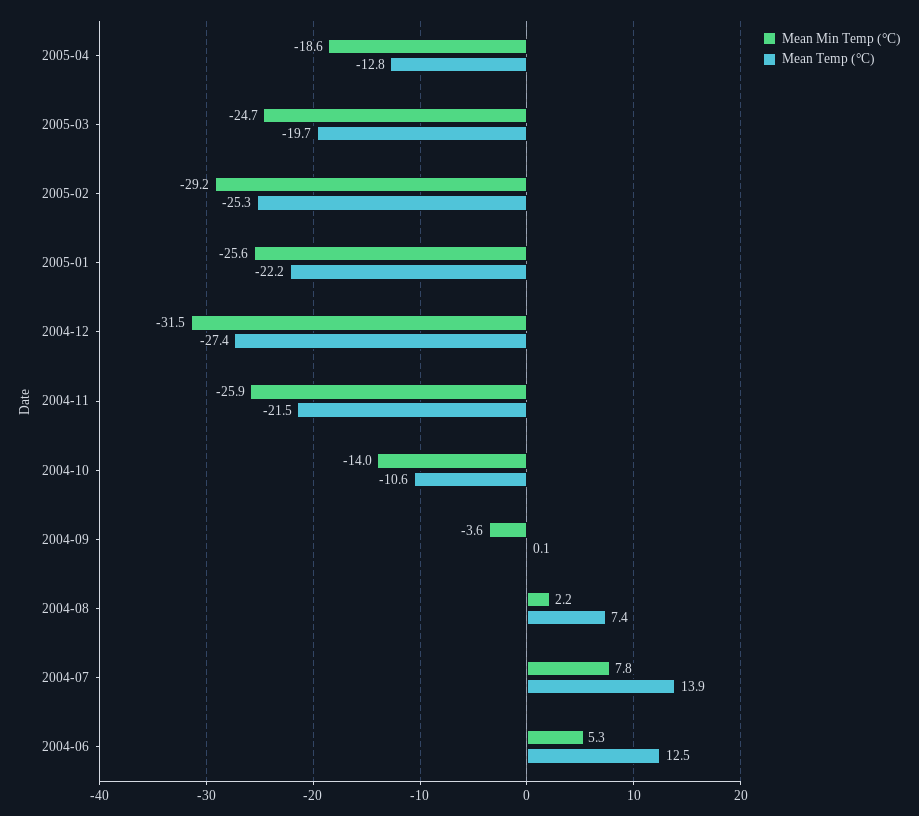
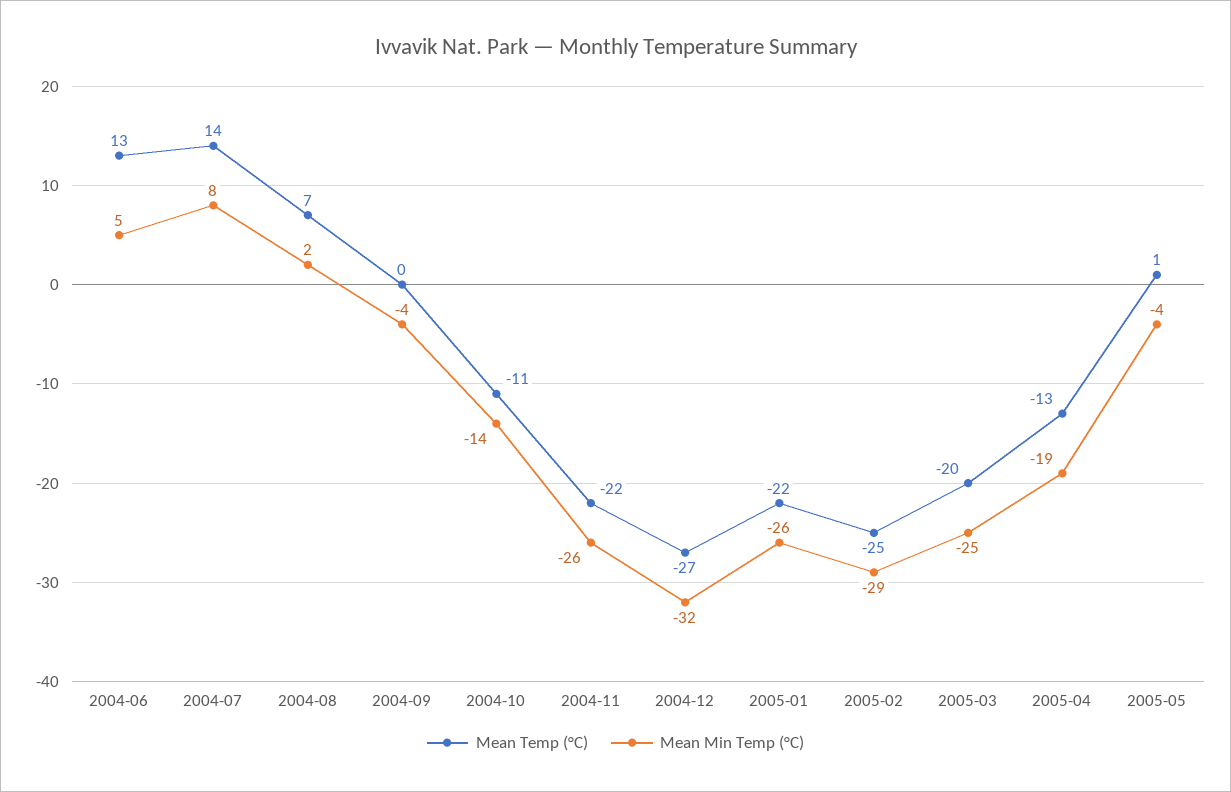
Mean Temp (°C), 2005-05: none -> 1
Mean Min Temp (°C), 2005-05: none -> -4

